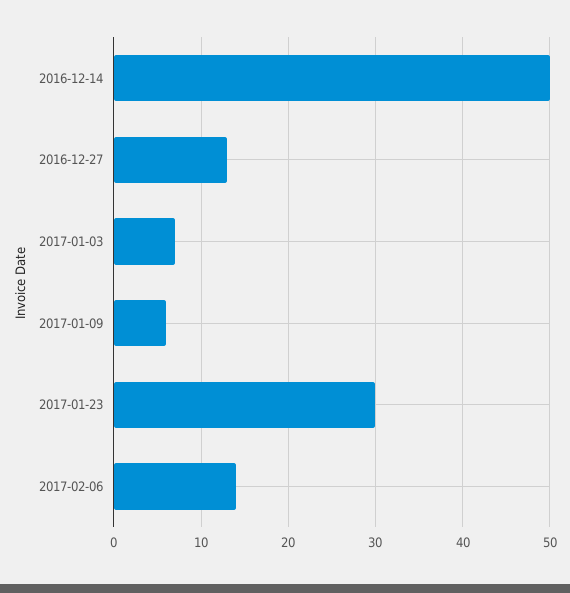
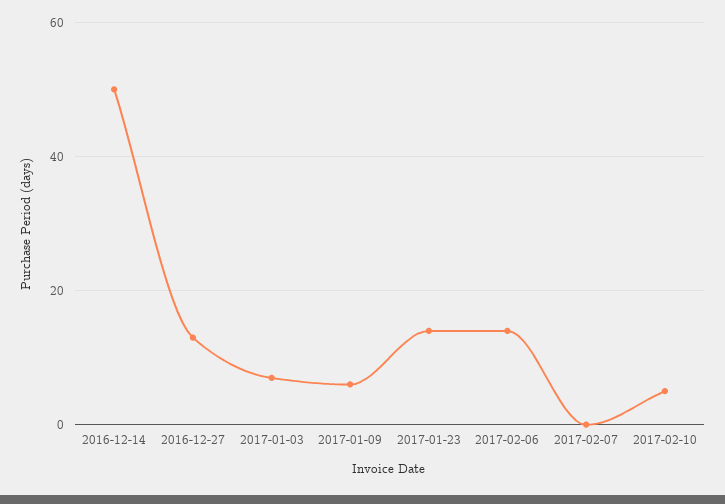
2017-01-23: 30 -> 15
2017-02-07: none -> 0
2017-02-10: none -> 5

